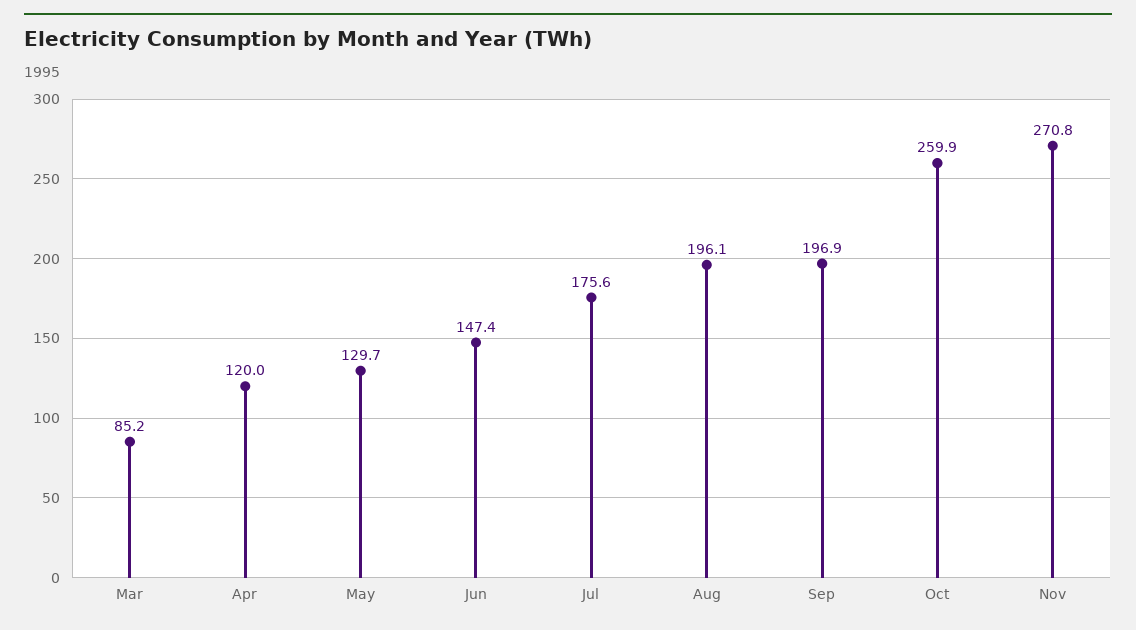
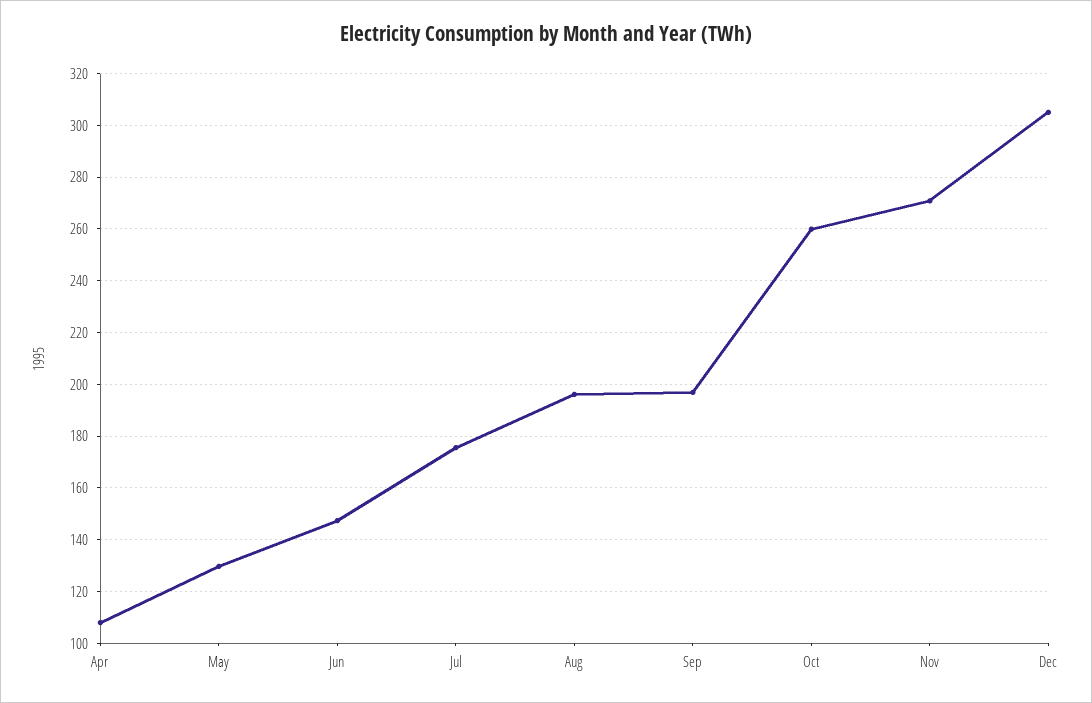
Mar: 85.2 -> none
Apr: 120 -> 107.5
Dec: none -> 305

